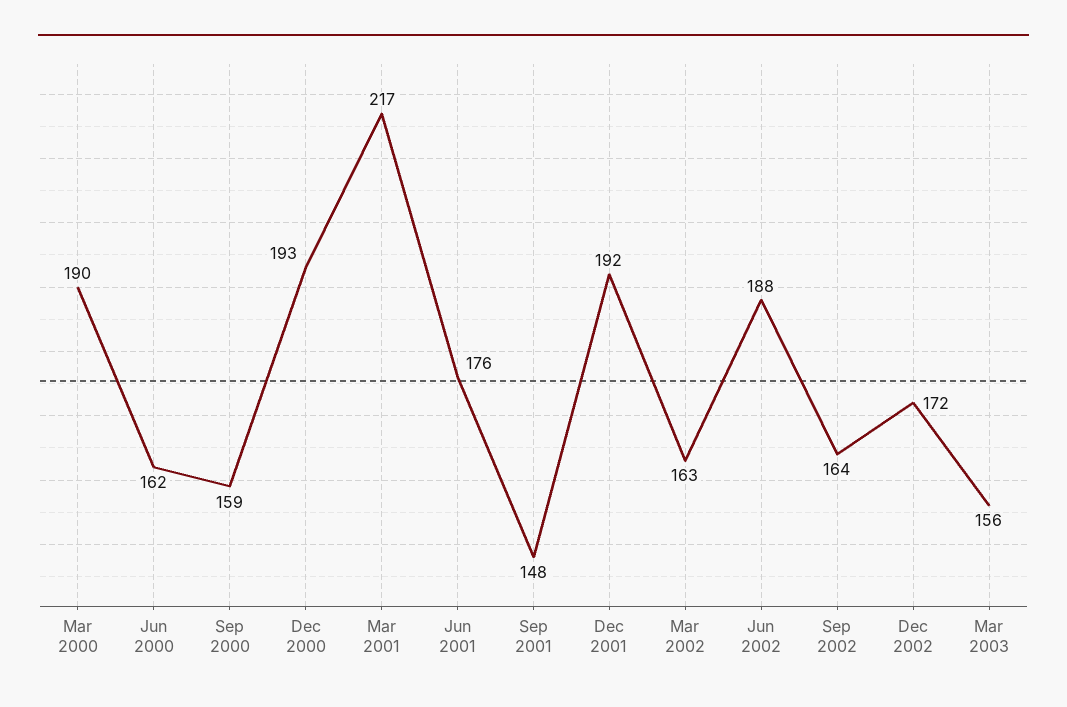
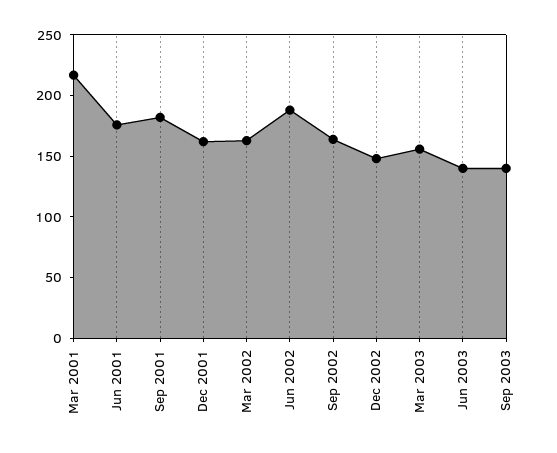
Mar 2000: 190 -> none
Jun 2000: 162 -> none
Sep 2000: 159 -> none
Dec 2000: 193 -> none
Sep 2001: 148 -> 180
Dec 2001: 192 -> 160
Dec 2002: 172 -> 150
Jun 2003: none -> 140
Sep 2003: none -> 140

